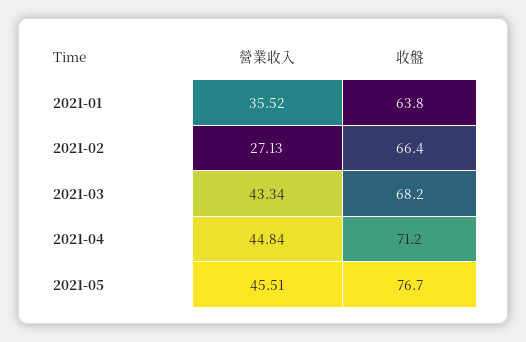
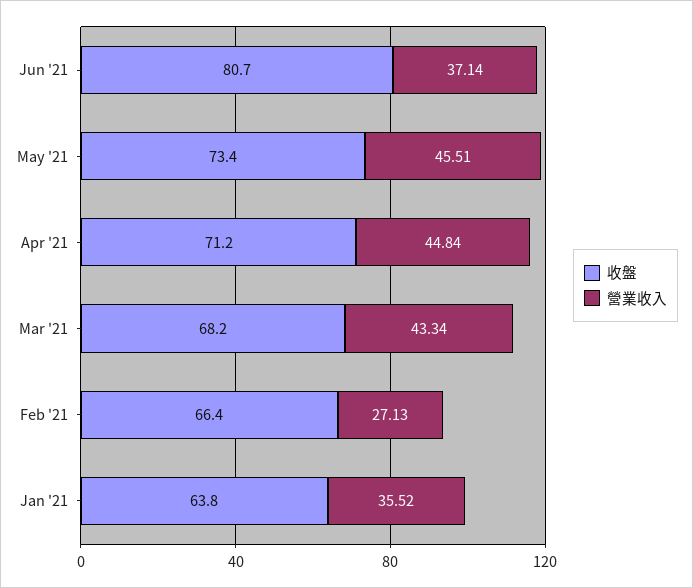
收盤, 2021-05: 76.7 -> 73.4
收盤, Jun '21: none -> 80.7
營業收入, Jun '21: none -> 37.14

